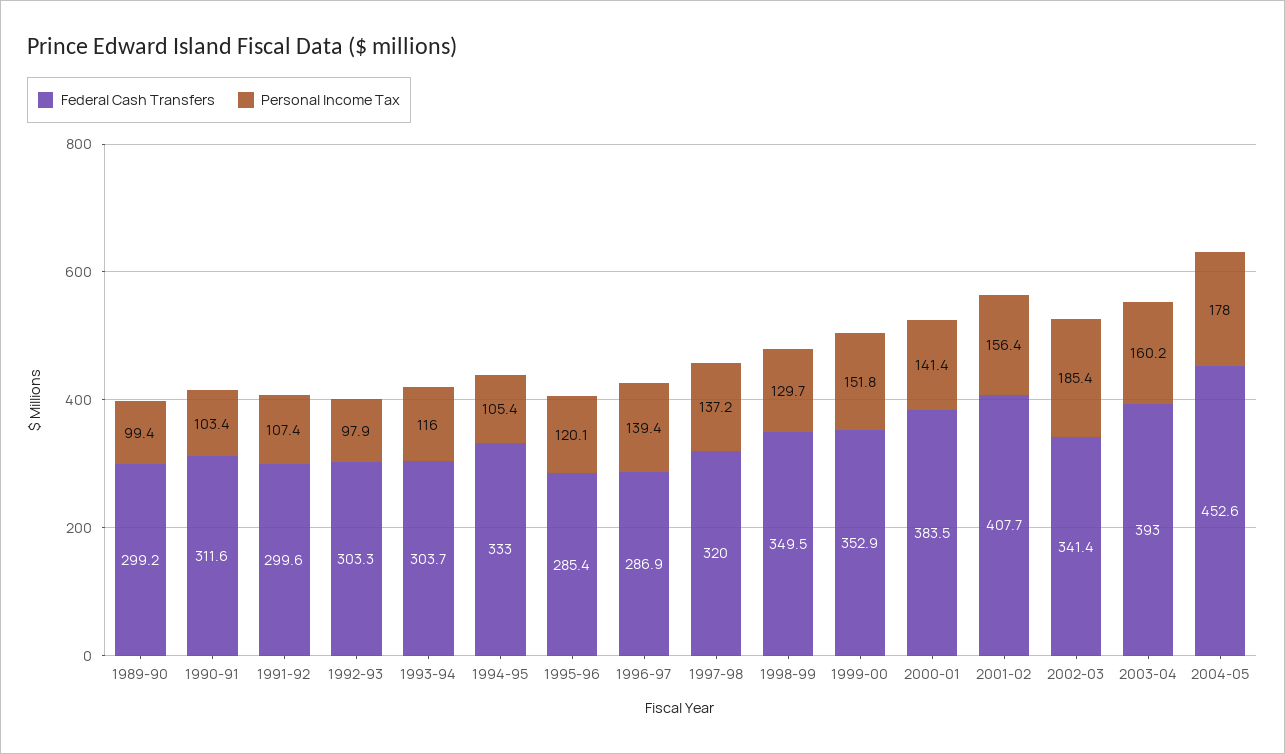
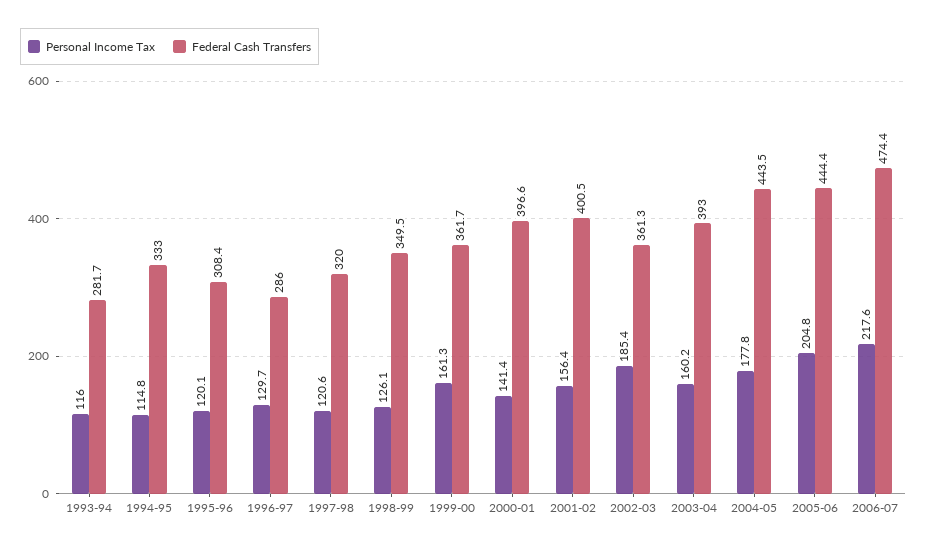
Federal Cash Transfers, 1989-90: 299.2 -> none
Personal Income Tax, 1989-90: 99.4 -> none
Federal Cash Transfers, 1990-91: 311.6 -> none
Personal Income Tax, 1990-91: 103.4 -> none
Federal Cash Transfers, 1991-92: 299.6 -> none
Personal Income Tax, 1991-92: 107.4 -> none
Federal Cash Transfers, 1992-93: 303.3 -> none
Personal Income Tax, 1992-93: 97.9 -> none
Federal Cash Transfers, 1993-94: 303.7 -> 281.7
Personal Income Tax, 1994-95: 105.4 -> 114.8
Federal Cash Transfers, 1995-96: 285.4 -> 308.4
Federal Cash Transfers, 1996-97: 286.9 -> 286
Personal Income Tax, 1996-97: 139.4 -> 129.7
Personal Income Tax, 1997-98: 137.2 -> 120.6
Personal Income Tax, 1998-99: 129.7 -> 126.1
Federal Cash Transfers, 1999-00: 352.9 -> 361.7
Personal Income Tax, 1999-00: 151.8 -> 161.3
Federal Cash Transfers, 2000-01: 383.5 -> 396.6
Federal Cash Transfers, 2001-02: 407.7 -> 400.5
Federal Cash Transfers, 2002-03: 341.4 -> 361.3
Federal Cash Transfers, 2004-05: 452.6 -> 443.5
Personal Income Tax, 2004-05: 178 -> 177.8
Personal Income Tax, 2005-06: none -> 204.8
Federal Cash Transfers, 2005-06: none -> 444.4
Personal Income Tax, 2006-07: none -> 217.6
Federal Cash Transfers, 2006-07: none -> 474.4

